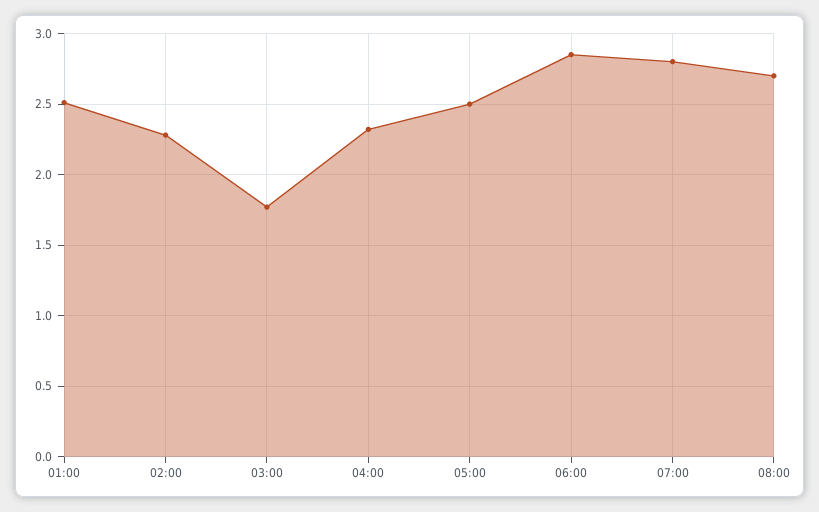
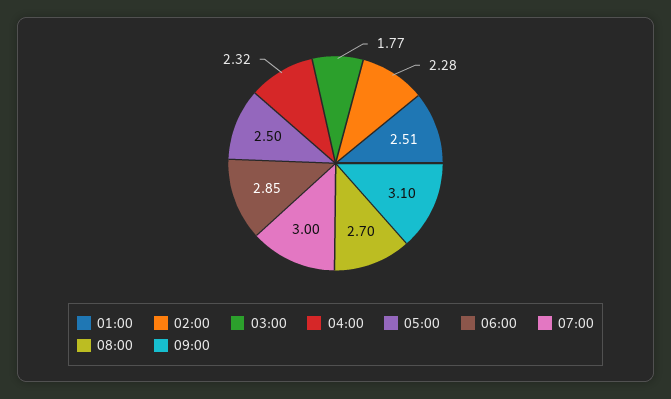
07:00: 2.8 -> 3
09:00: none -> 3.1

